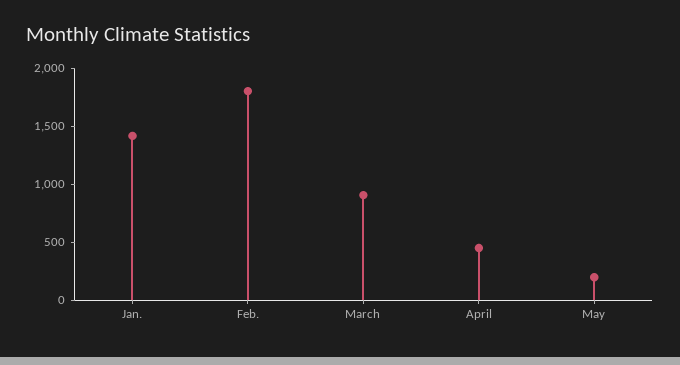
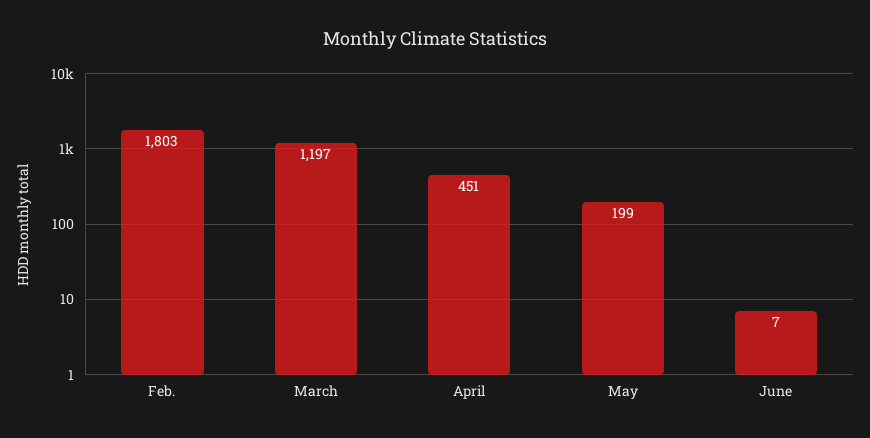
Jan.: 1400 -> none
March: 900 -> 1197
June: none -> 7

